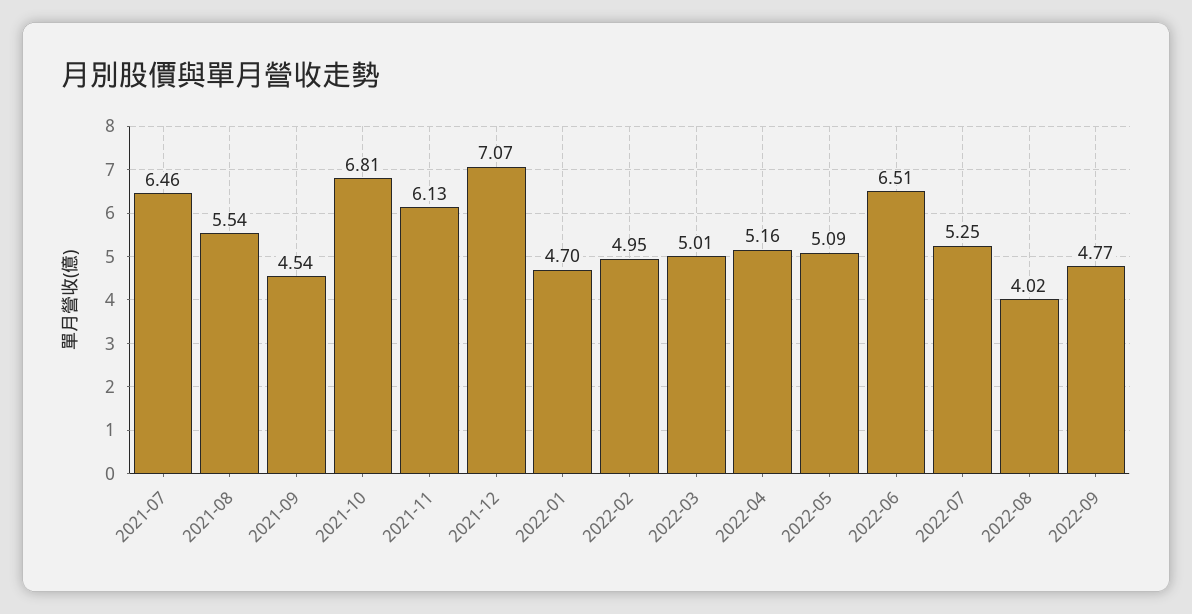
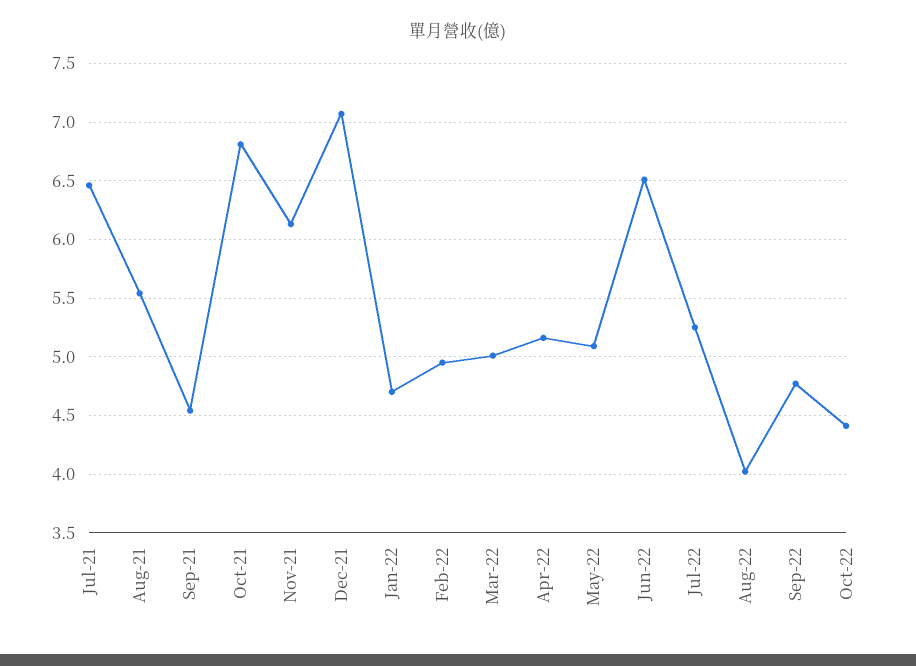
Oct-22: none -> 4.4

